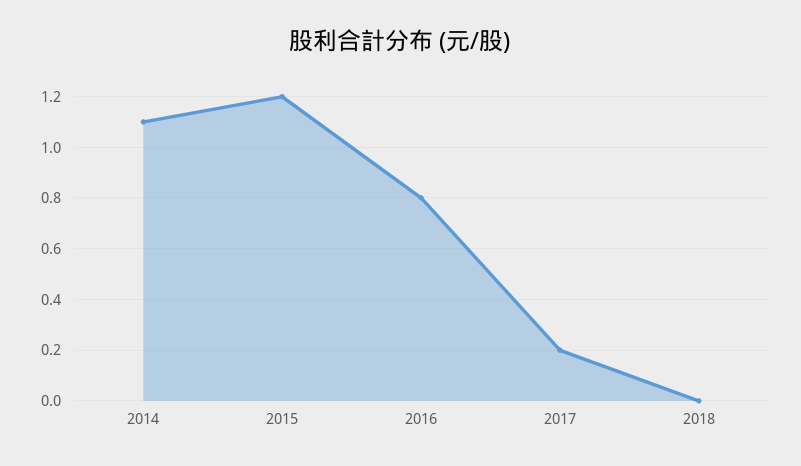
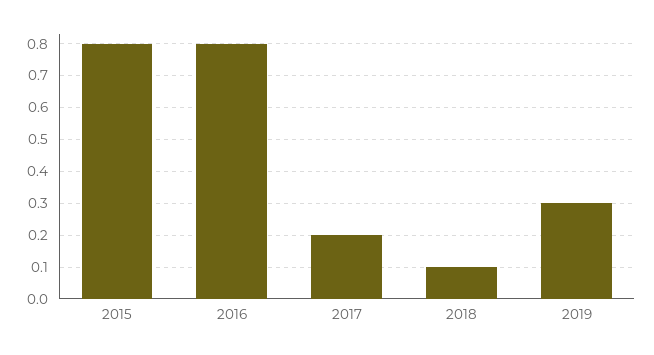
2014: 1.1 -> none
2015: 1.2 -> 0.8
2018: 0 -> 0.1
2019: none -> 0.3

